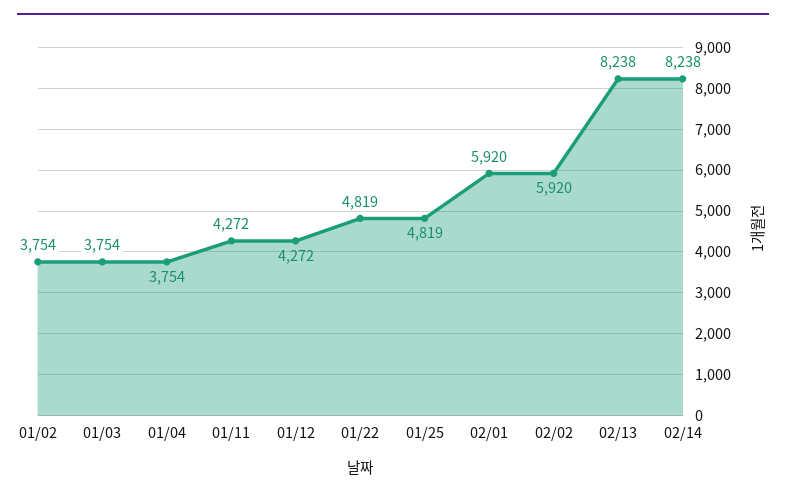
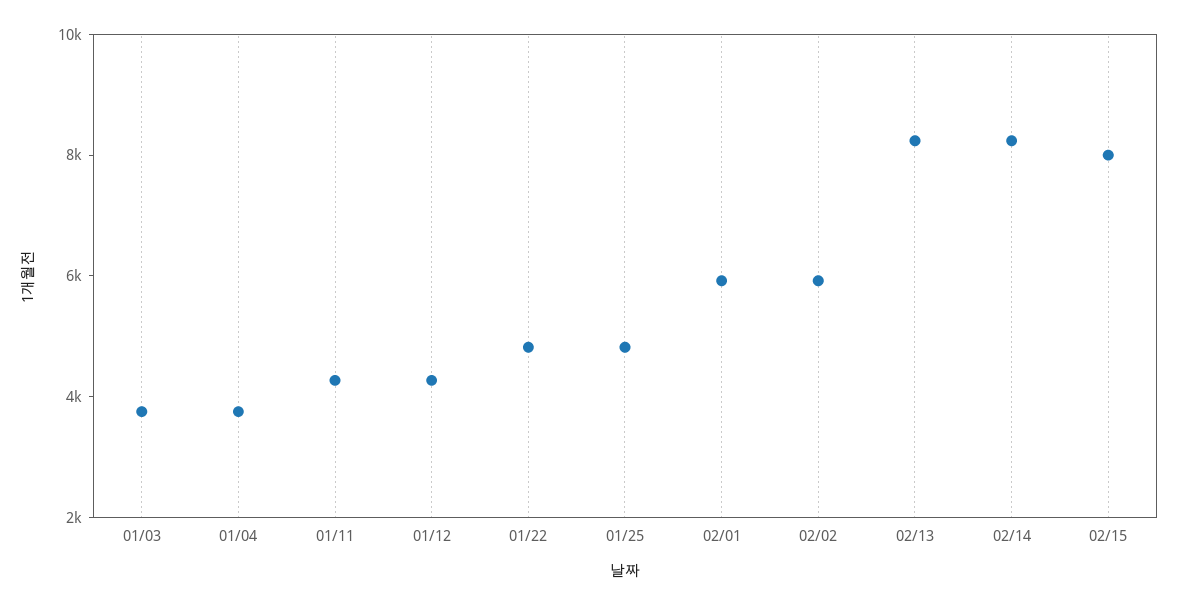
01/02: 3754 -> none
02/15: none -> 8000

